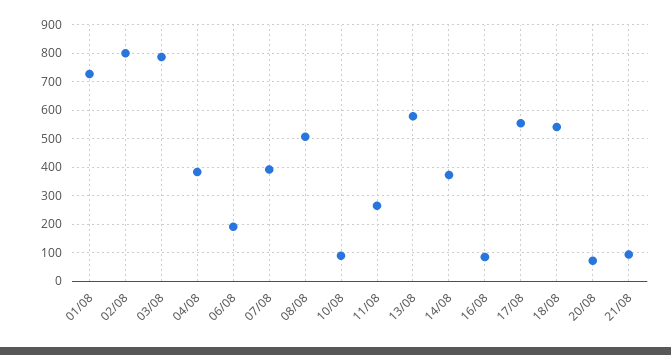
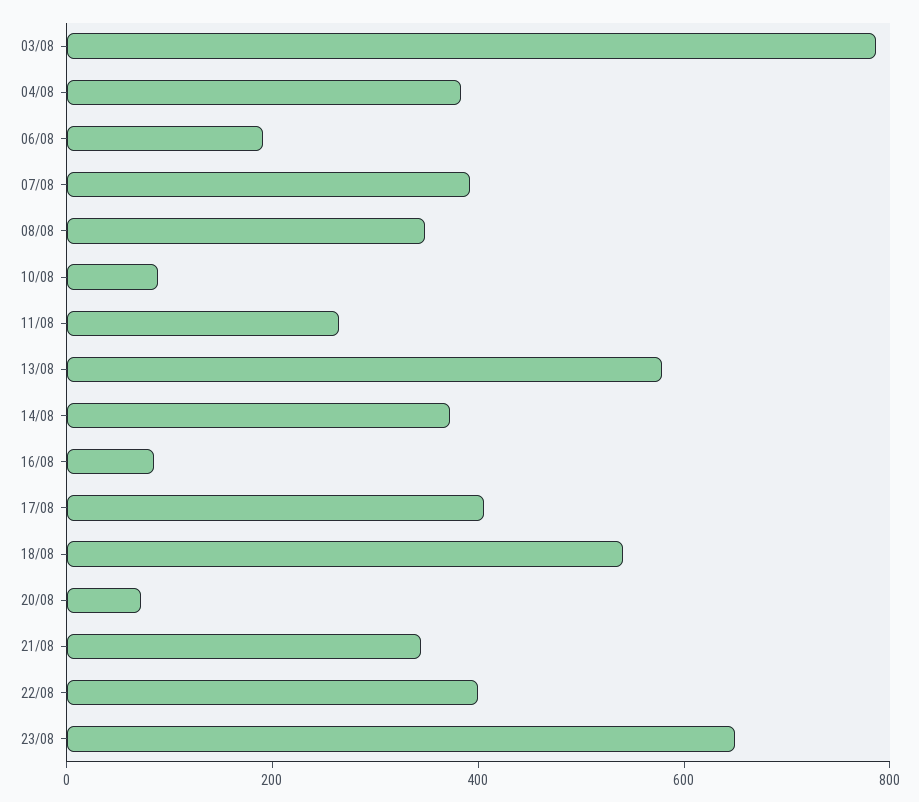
01/08: 725 -> none
02/08: 800 -> none
08/08: 500 -> 350
17/08: 550 -> 400
21/08: 100 -> 350
22/08: none -> 400
23/08: none -> 650

